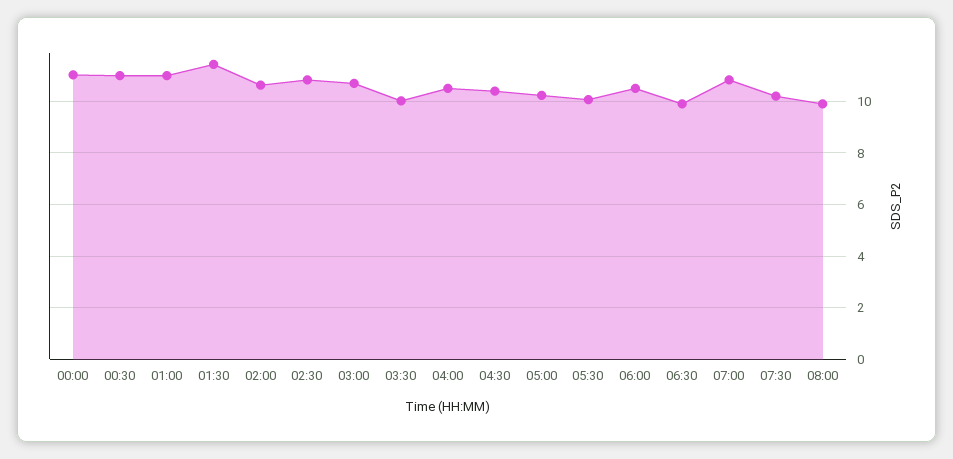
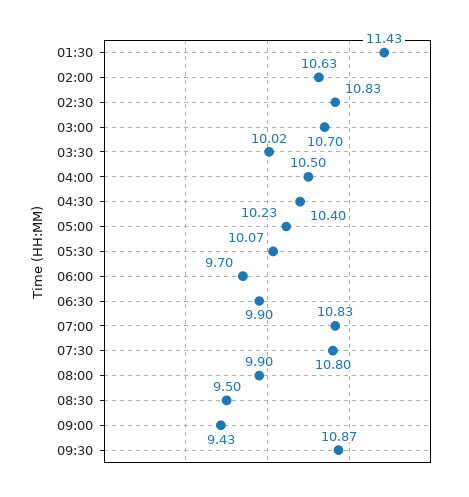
00:00: 11 -> none
00:30: 11 -> none
01:00: 11 -> none
06:00: 10.5 -> 9.7
07:30: 10.25 -> 10.8
08:30: none -> 9.5
09:00: none -> 9.43
09:30: none -> 10.87

